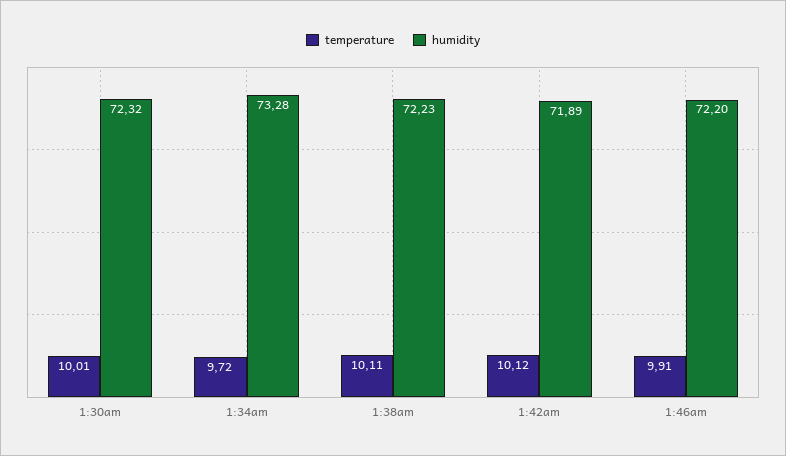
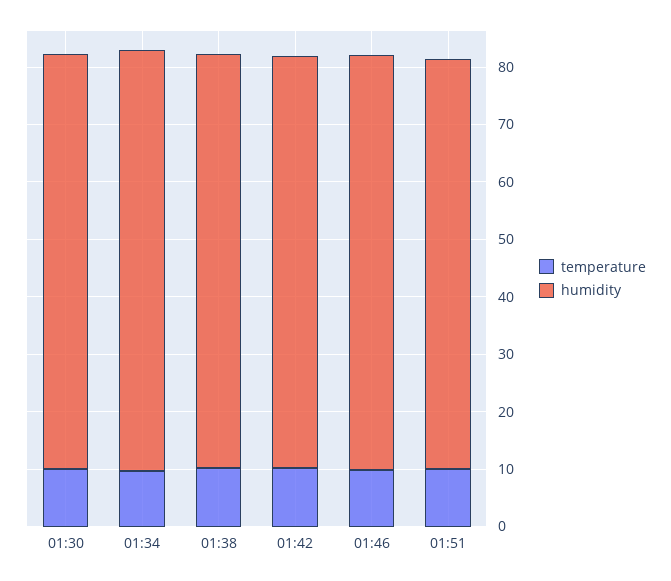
temperature, 01:51: none -> 10
humidity, 01:51: none -> 72

